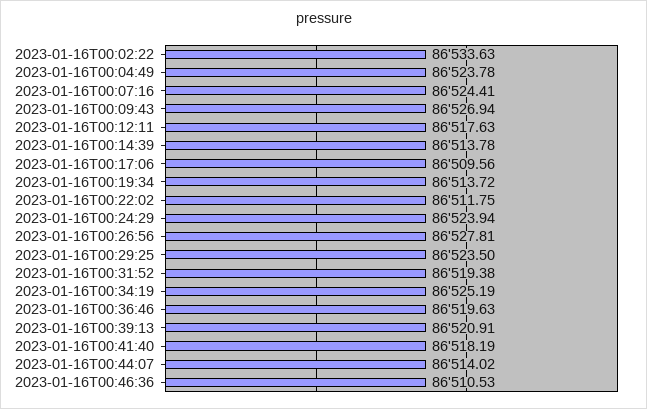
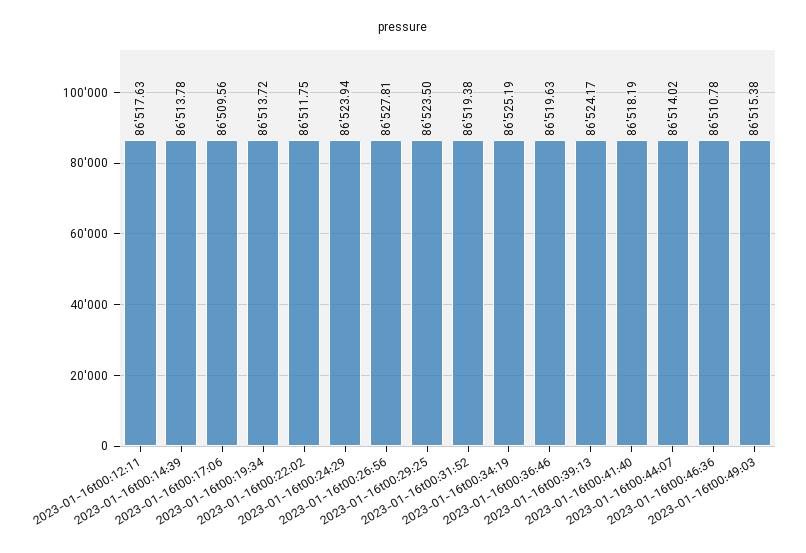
2023-01-16T00:02:22: 86533.63 -> none
2023-01-16T00:04:49: 86523.78 -> none
2023-01-16T00:07:16: 86524.41 -> none
2023-01-16T00:09:43: 86526.94 -> none
2023-01-16T00:39:13: 86520.91 -> 86524.17
2023-01-16T00:46:36: 86510.53 -> 86510.78
2023-01-16t00:49:03: none -> 86515.38

